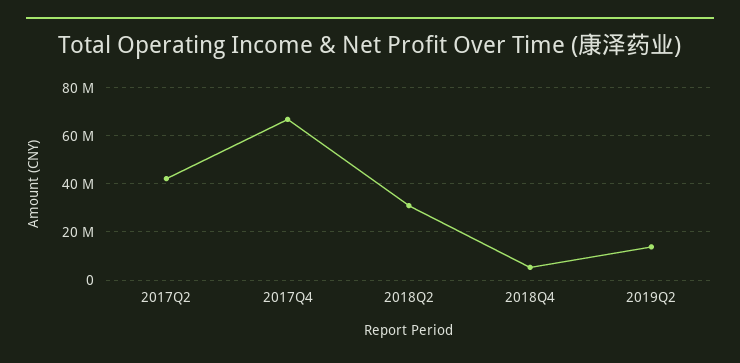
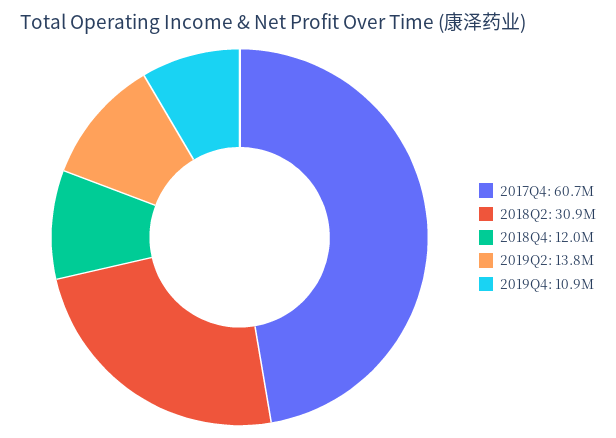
2017Q2: 42500000 -> none
2017Q4: 67500000 -> 60700000
2018Q4: 5000000 -> 12000000
2019Q4: none -> 10900000

